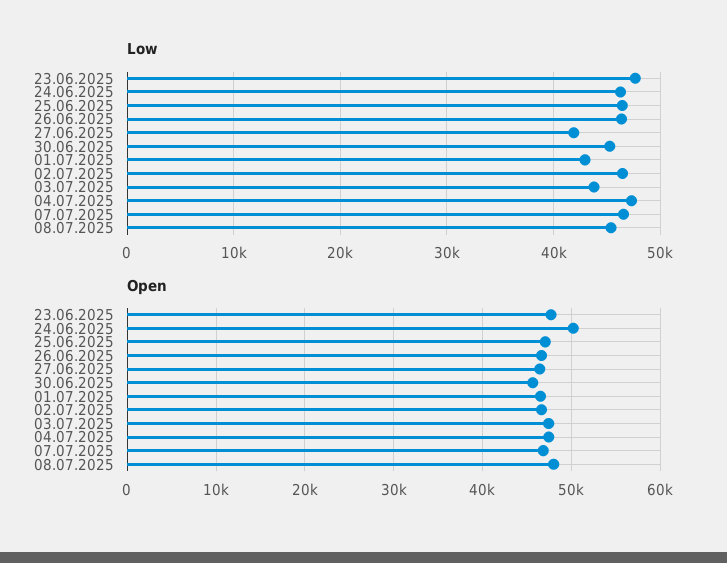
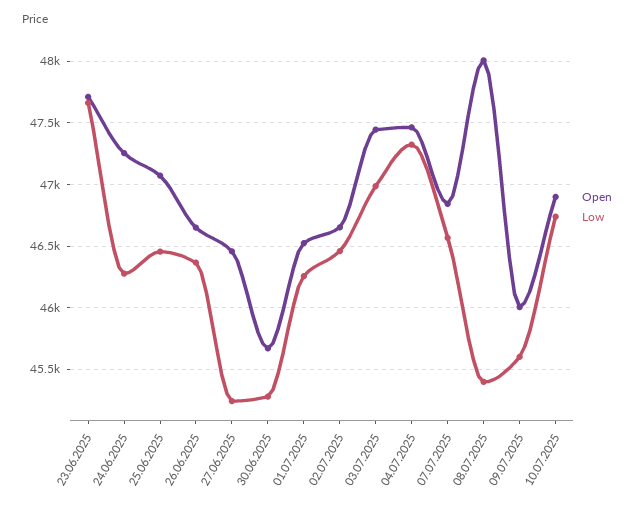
Low, 27.06.2025: 42000 -> 45250
Low, 01.07.2025: 43000 -> 46250
Low, 03.07.2025: 44000 -> 47000
Open, 24.06.2025: 50000 -> 47250
Open, 09.07.2025: none -> 46000
Low, 09.07.2025: none -> 45600
Open, 10.07.2025: none -> 46900
Low, 10.07.2025: none -> 46750

